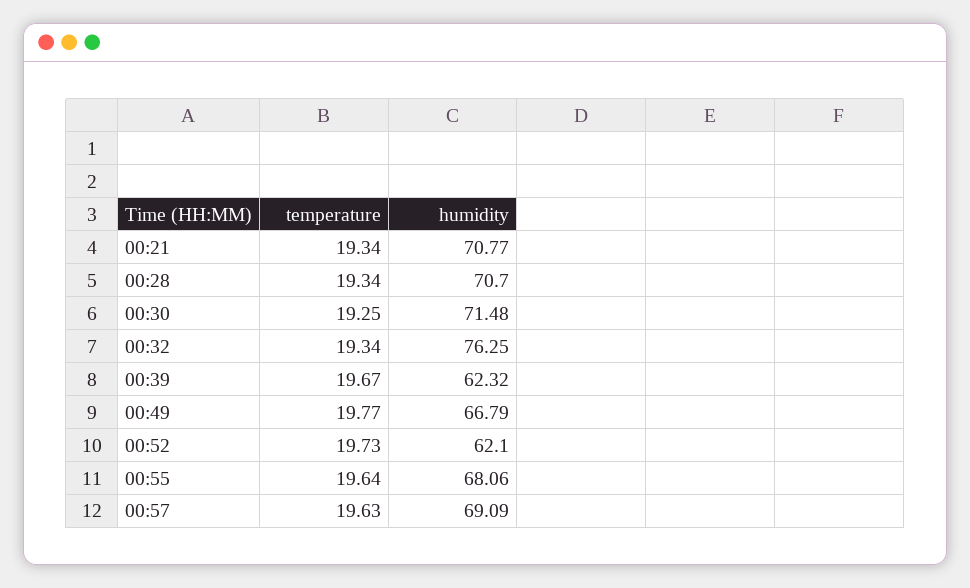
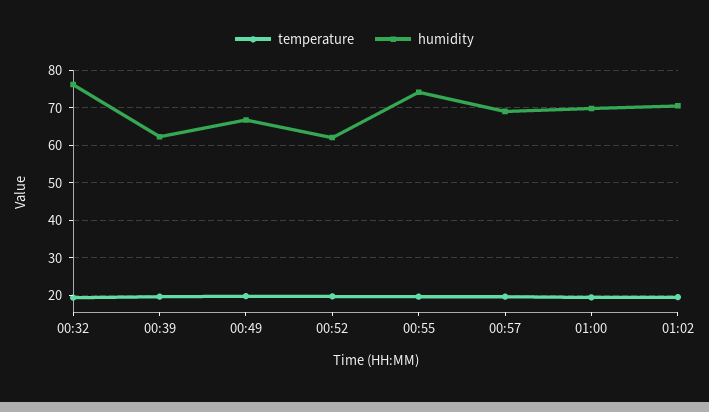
temperature, 00:21: 19.34 -> none
humidity, 00:21: 70.77 -> none
temperature, 00:28: 19.34 -> none
humidity, 00:28: 70.7 -> none
temperature, 00:30: 19.25 -> none
humidity, 00:30: 71.48 -> none
humidity, 00:55: 68.06 -> 74
temperature, 01:00: none -> 20
humidity, 01:00: none -> 70
temperature, 01:02: none -> 20
humidity, 01:02: none -> 70

